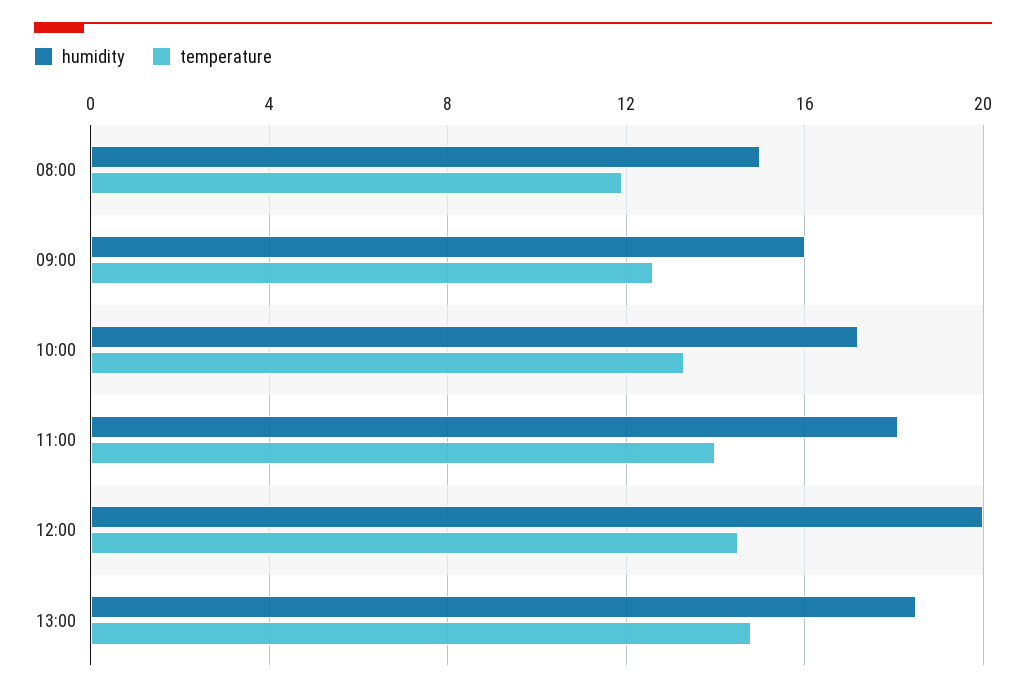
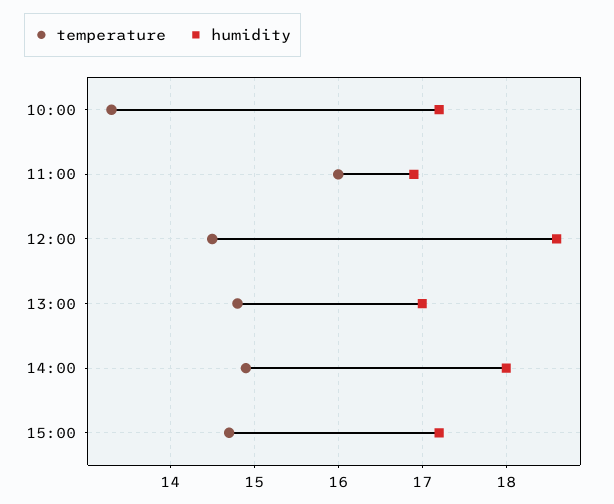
humidity, 08:00: 15 -> none
temperature, 08:00: 12 -> none
humidity, 09:00: 16 -> none
temperature, 09:00: 12.5 -> none
humidity, 11:00: 18 -> 16.9
temperature, 11:00: 14 -> 16
humidity, 12:00: 20 -> 18.6
humidity, 13:00: 18.5 -> 17
temperature, 14:00: none -> 14.9
humidity, 14:00: none -> 18
temperature, 15:00: none -> 14.7
humidity, 15:00: none -> 17.2

